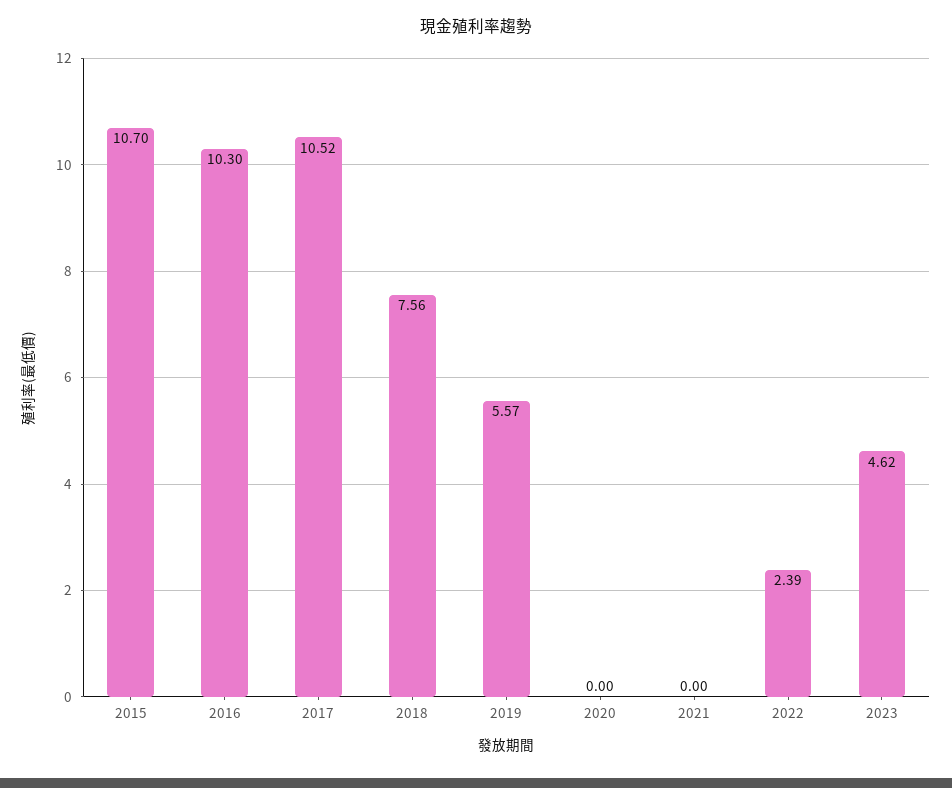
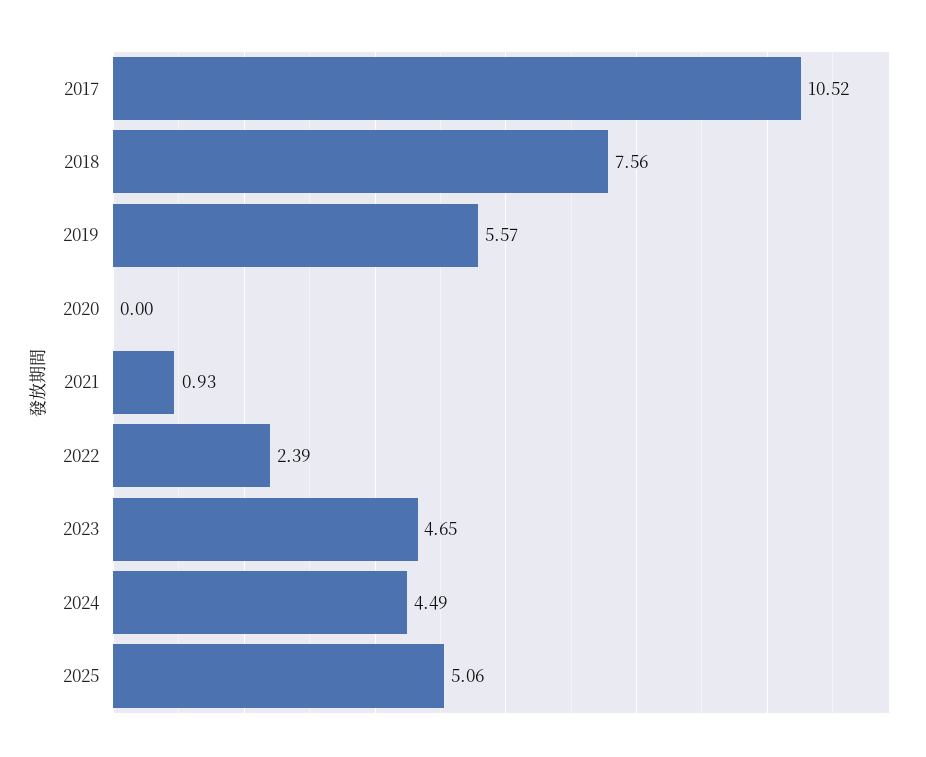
2015: 10.7 -> none
2016: 10.3 -> none
2021: 0 -> 0.93
2023: 4.62 -> 4.65
2024: none -> 4.49
2025: none -> 5.06

